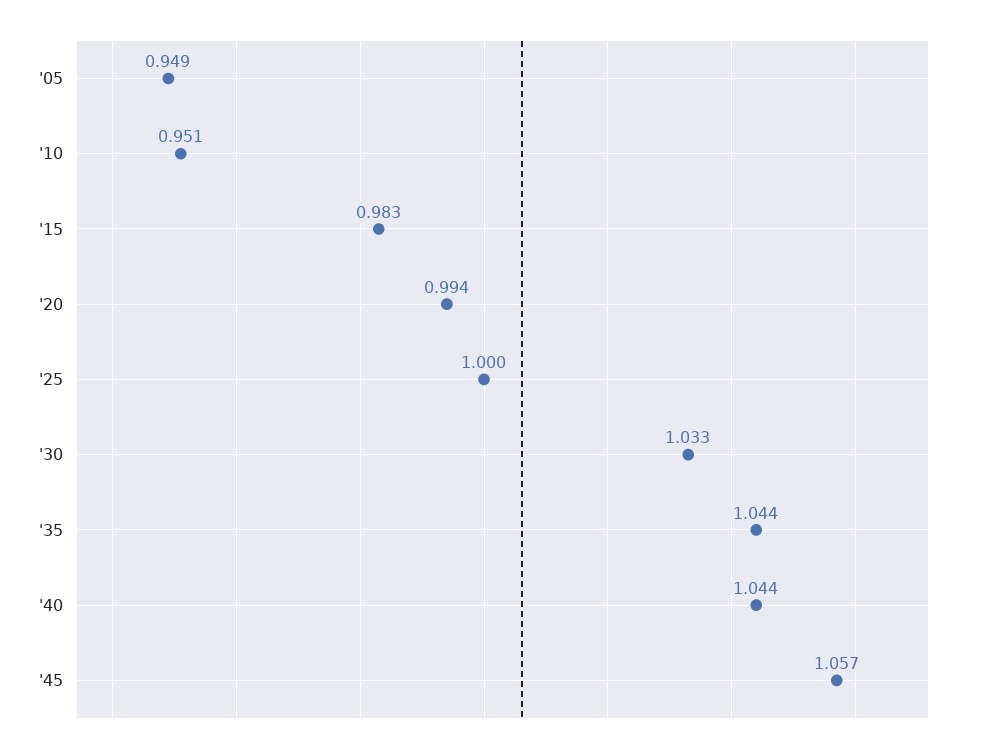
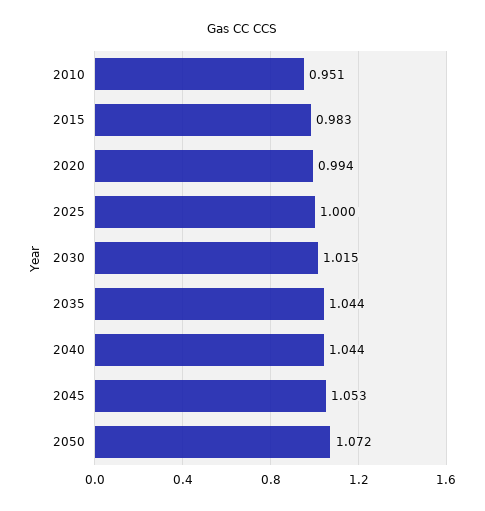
'05: 0.949 -> none
'30: 1.033 -> 1.015
'45: 1.057 -> 1.053
2050: none -> 1.072

